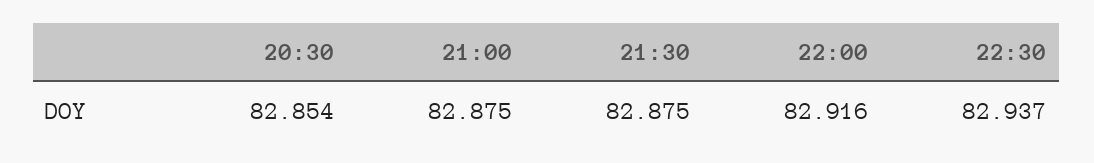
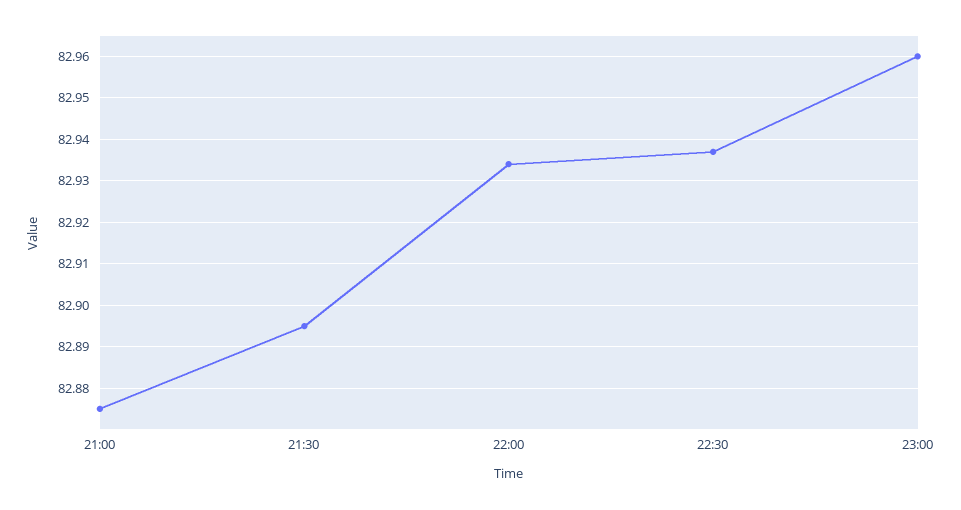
20:30: 82.854 -> none
21:30: 82.875 -> 82.895
22:00: 82.916 -> 82.935
23:00: none -> 82.96

